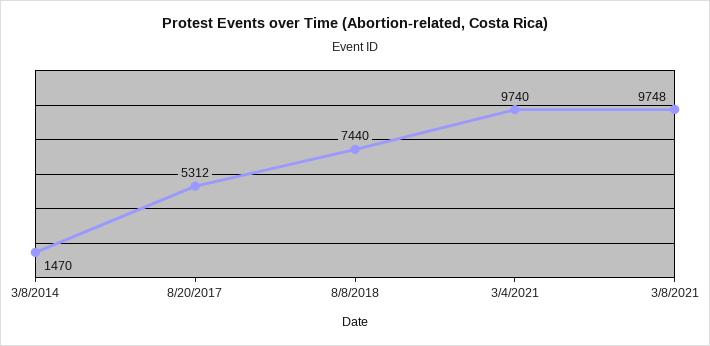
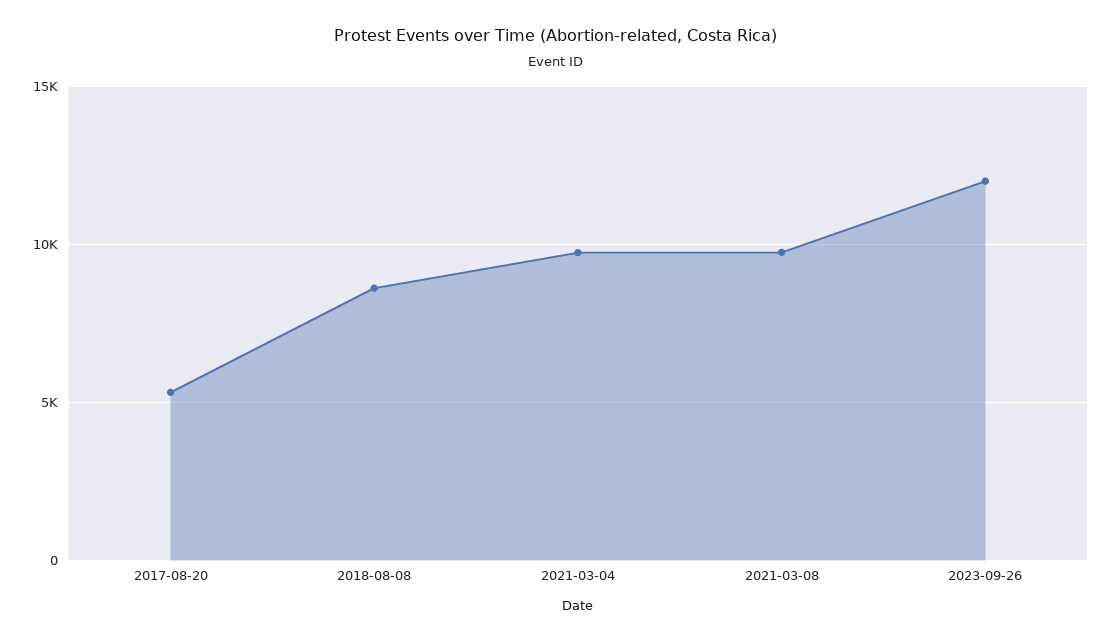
3/8/2014: 1470 -> none
8/8/2018: 7440 -> 8500
2023-09-26: none -> 12000

